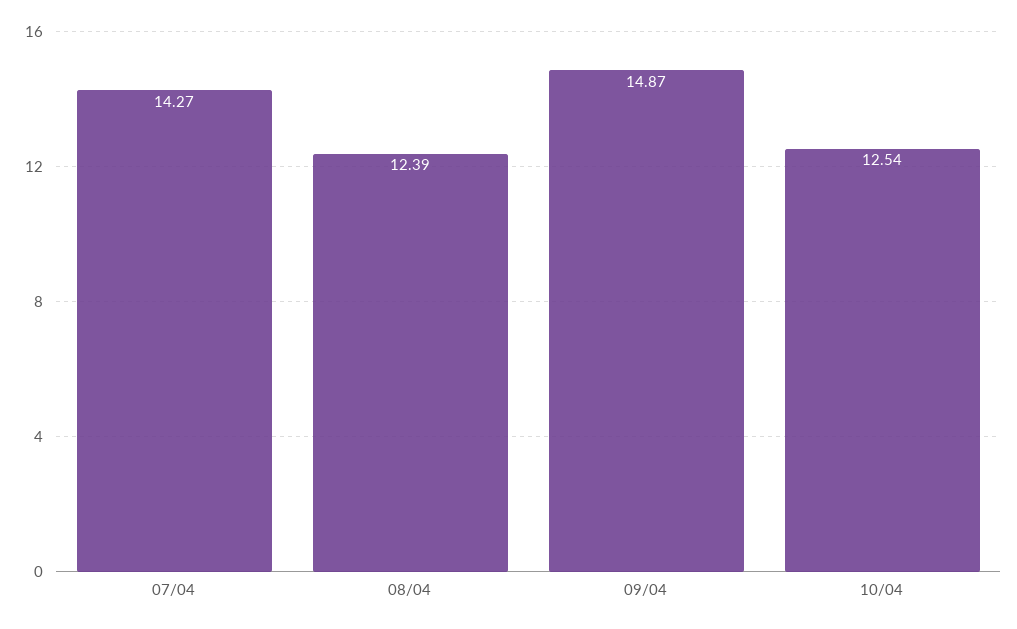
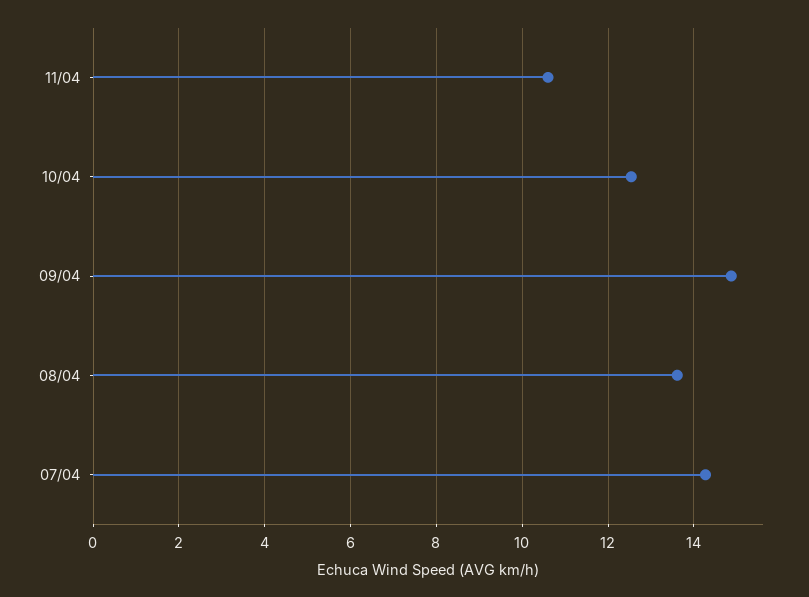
08/04: 12.39 -> 13.6
11/04: none -> 10.6

